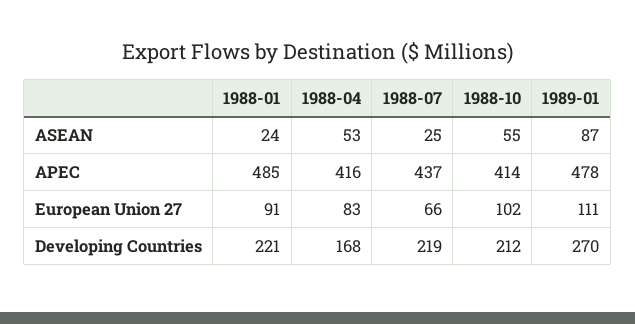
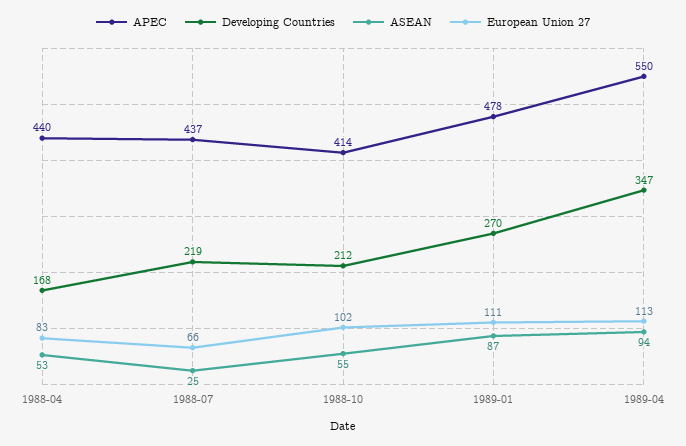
ASEAN, 1988-01: 24 -> none
APEC, 1988-01: 485 -> none
APEC, 1988-04: 416 -> 440
European Union 27, 1988-01: 91 -> none
Developing Countries, 1988-01: 221 -> none
APEC, 1989-04: none -> 550
Developing Countries, 1989-04: none -> 347
ASEAN, 1989-04: none -> 94
European Union 27, 1989-04: none -> 113

